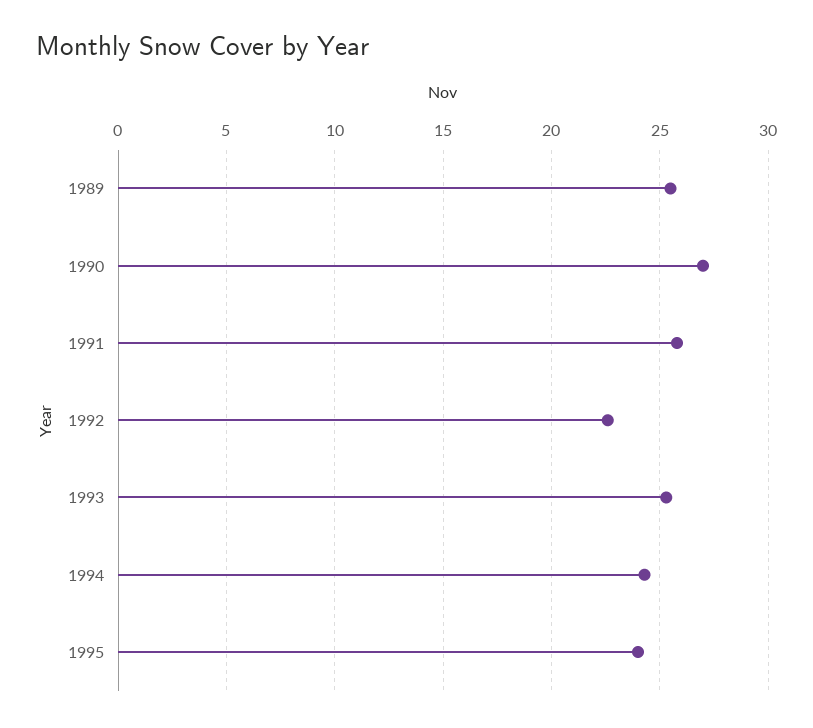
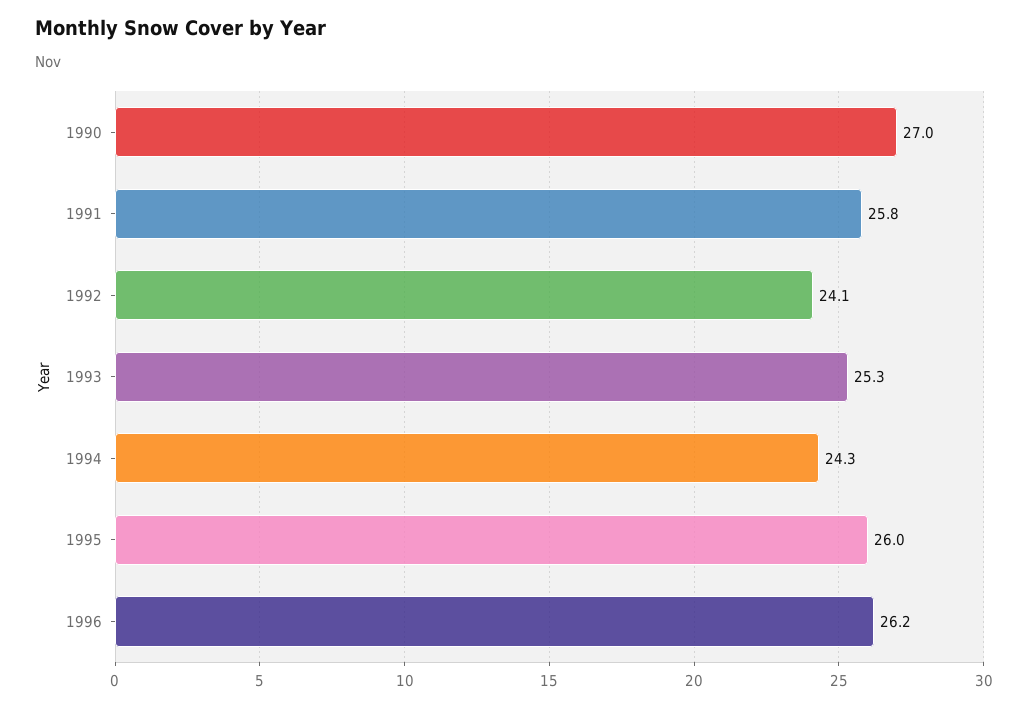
1989: 25.5 -> none
1992: 22.5 -> 24.1
1995: 24 -> 26
1996: none -> 26.2

